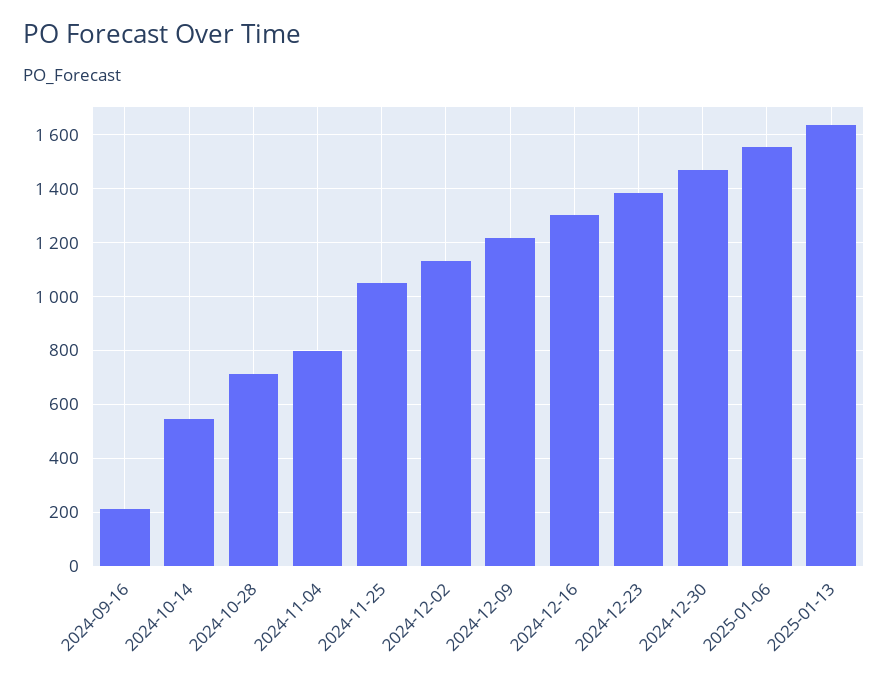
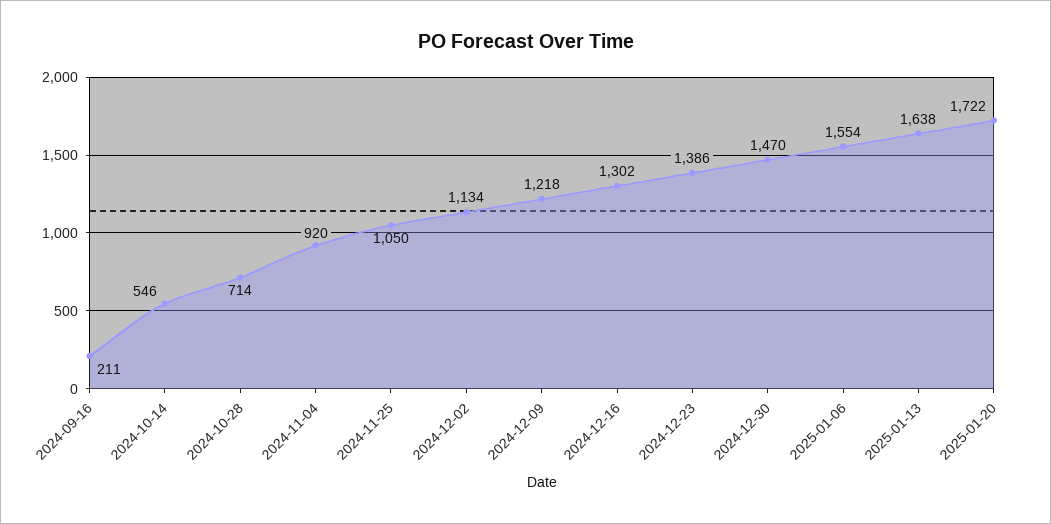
2024-11-04: 800 -> 920
2025-01-20: none -> 1722

